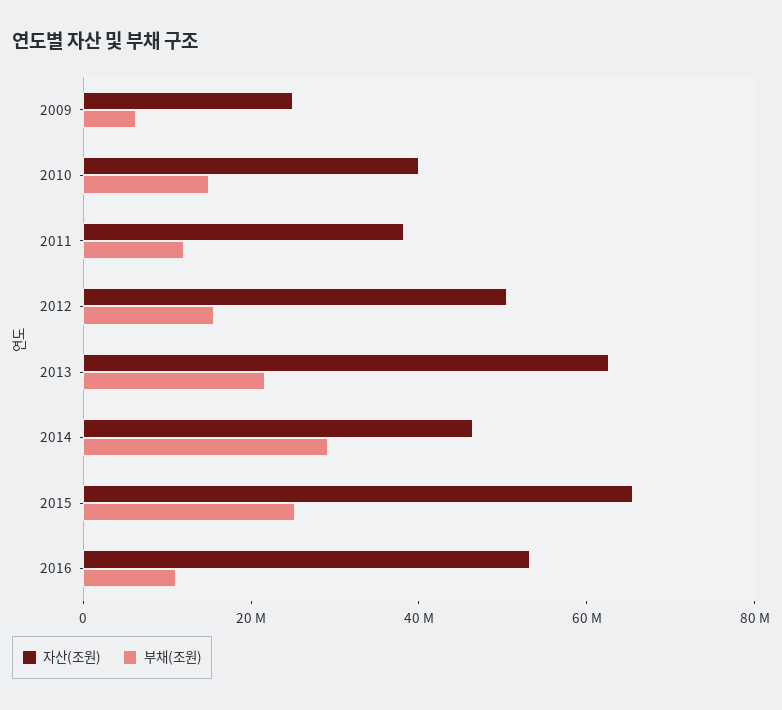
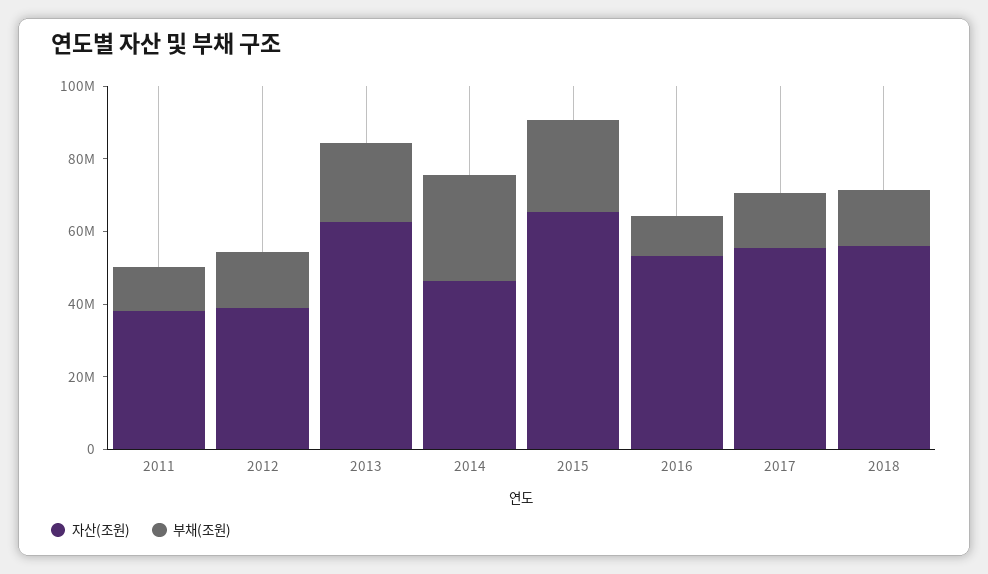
자산(조원), 2009: 25000000 -> none
부채(조원), 2009: 5000000 -> none
자산(조원), 2010: 40000000 -> none
부채(조원), 2010: 15000000 -> none
자산(조원), 2012: 50000000 -> 40000000
자산(조원), 2017: none -> 55000000
부채(조원), 2017: none -> 15000000
자산(조원), 2018: none -> 55000000
부채(조원), 2018: none -> 15000000

